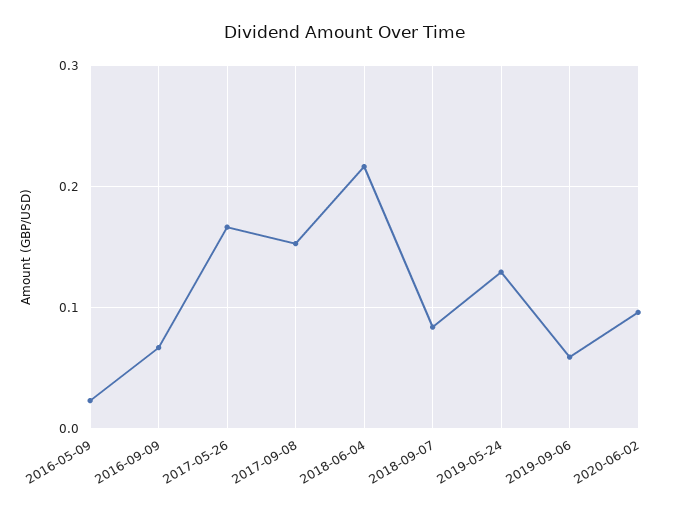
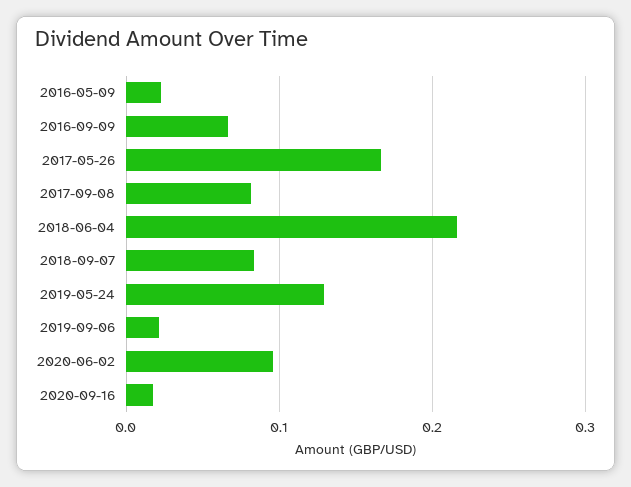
2017-09-08: 0.15 -> 0.08
2019-09-06: 0.06 -> 0.02
2020-09-16: none -> 0.02

